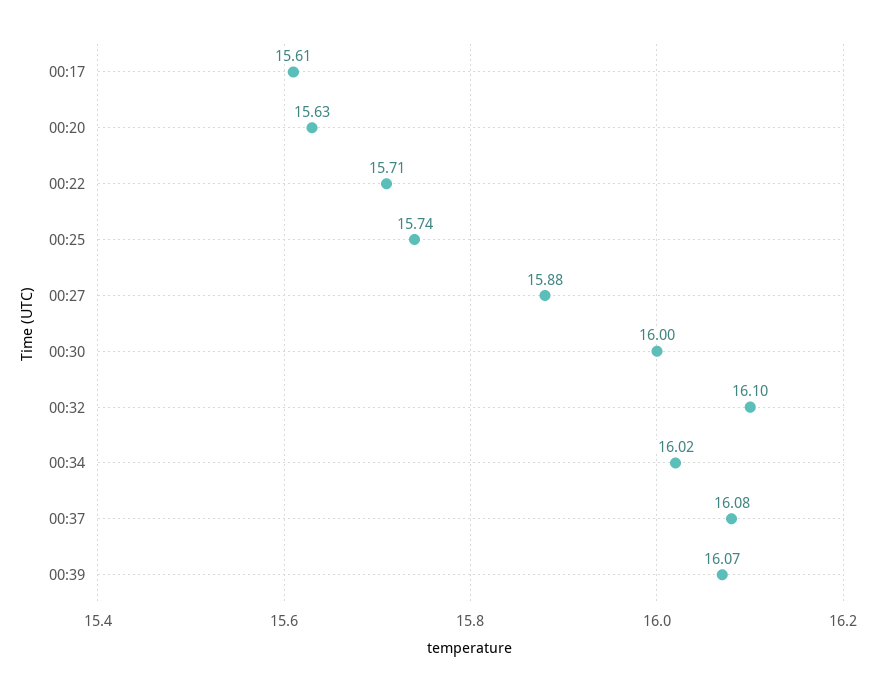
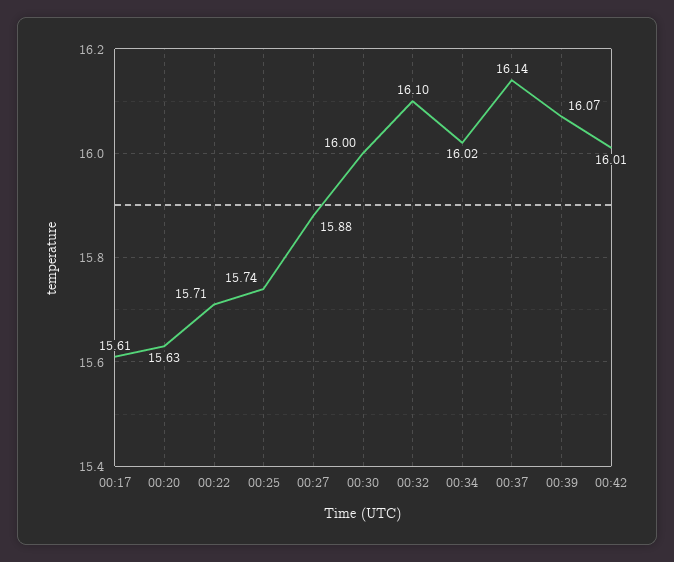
00:37: 16.08 -> 16.14
00:42: none -> 16.01

